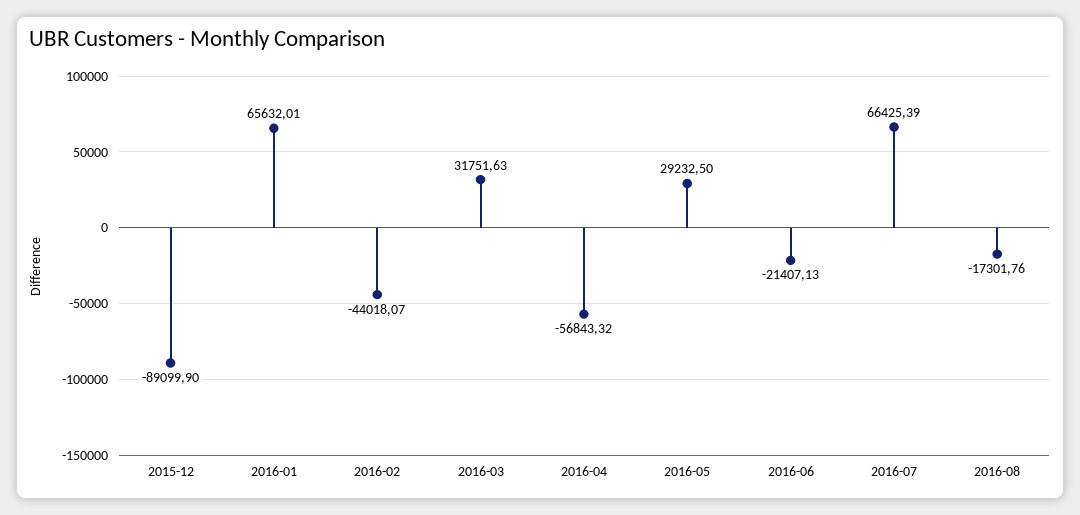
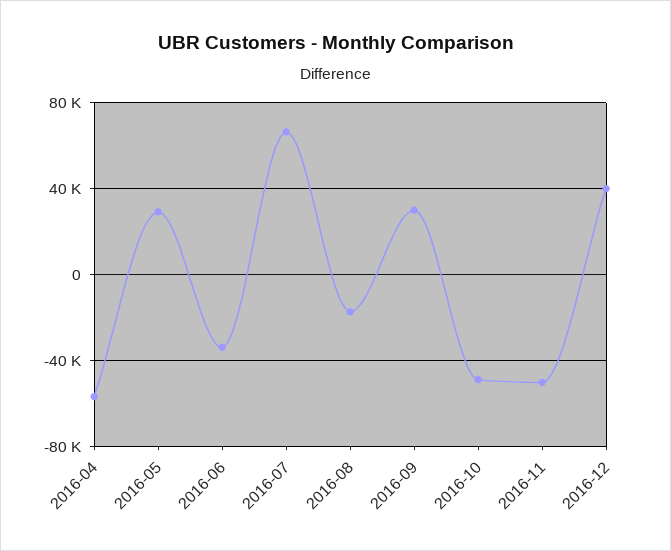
2015-12: -89099.9 -> none
2016-01: 65632.01 -> none
2016-02: -44018.07 -> none
2016-03: 31751.63 -> none
2016-06: -21407.13 -> -35000
2016-09: none -> 30000
2016-10: none -> -50000
2016-11: none -> -50000
2016-12: none -> 40000

